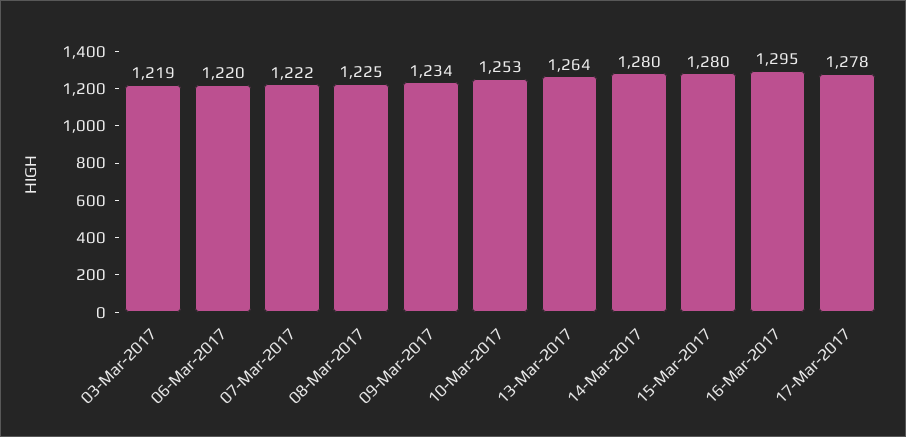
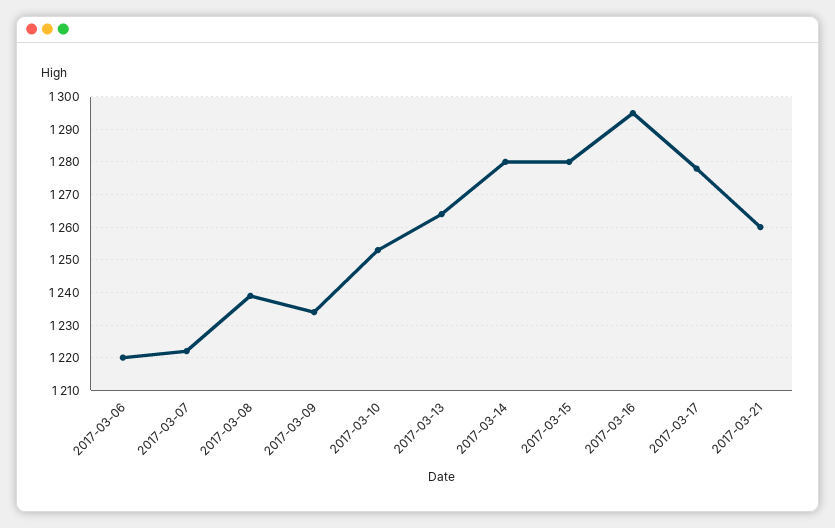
03-Mar-2017: 1219 -> none
08-Mar-2017: 1225 -> 1240
2017-03-21: none -> 1260

